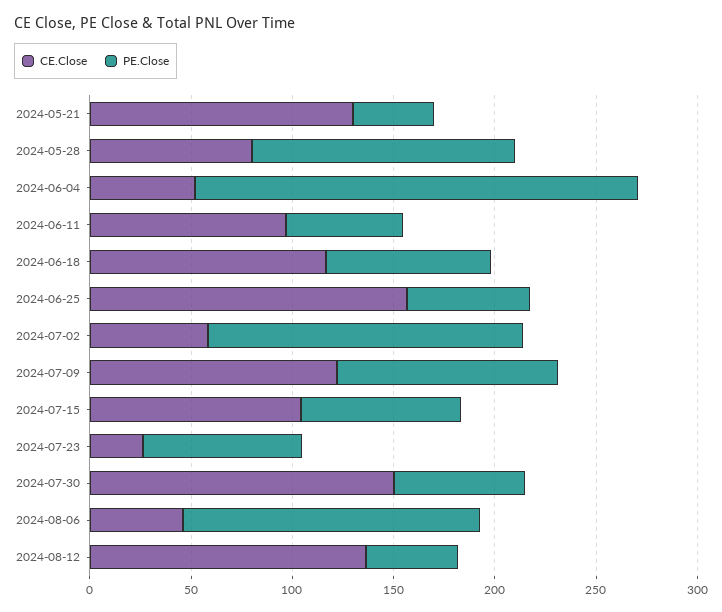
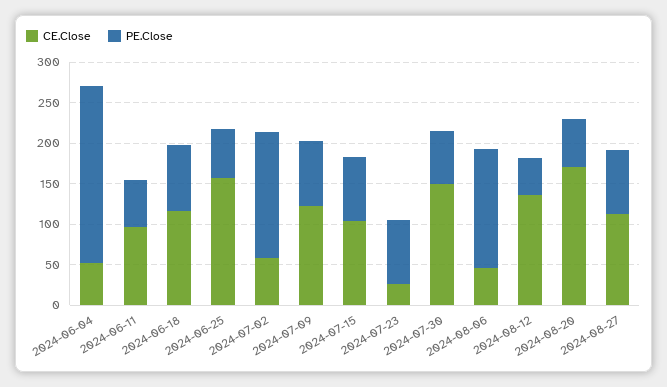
CE.Close, 2024-05-21: 130 -> none
PE.Close, 2024-05-21: 40 -> none
CE.Close, 2024-05-28: 80 -> none
PE.Close, 2024-05-28: 130 -> none
PE.Close, 2024-07-09: 110 -> 80
CE.Close, 2024-08-20: none -> 170
PE.Close, 2024-08-20: none -> 60
CE.Close, 2024-08-27: none -> 110
PE.Close, 2024-08-27: none -> 80

